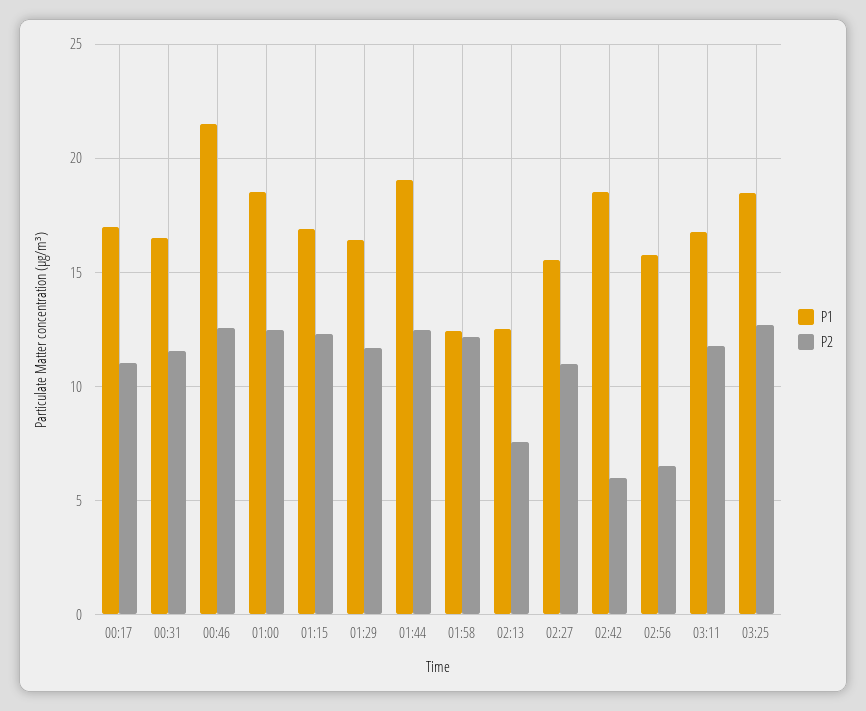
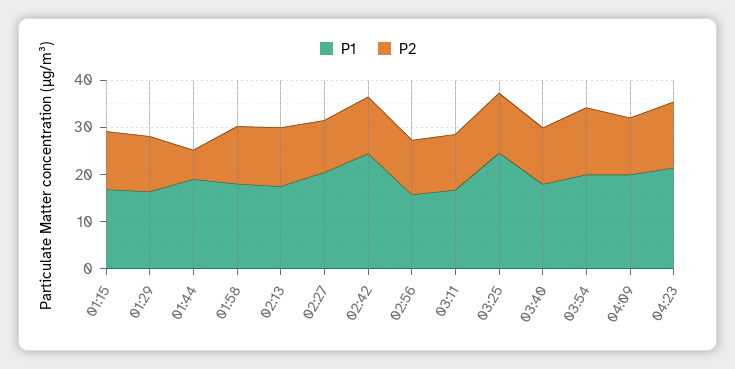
P1, 00:17: 17 -> none
P2, 00:17: 11 -> none
P1, 00:31: 16.5 -> none
P2, 00:31: 11.5 -> none
P1, 00:46: 21.5 -> none
P2, 00:46: 12.5 -> none
P1, 01:00: 18.5 -> none
P2, 01:00: 12.5 -> none
P2, 01:44: 12.5 -> 6
P1, 01:58: 12.5 -> 18
P1, 02:13: 12.5 -> 18
P2, 02:13: 7.5 -> 12
P1, 02:27: 15.5 -> 20
P1, 02:42: 18.5 -> 24
P2, 02:42: 6 -> 12
P2, 02:56: 6.5 -> 12
P1, 03:25: 18.5 -> 24
P1, 03:40: none -> 18
P2, 03:40: none -> 12
P1, 03:54: none -> 20
P2, 03:54: none -> 14
P1, 04:09: none -> 20
P2, 04:09: none -> 12
P1, 04:23: none -> 22
P2, 04:23: none -> 14

